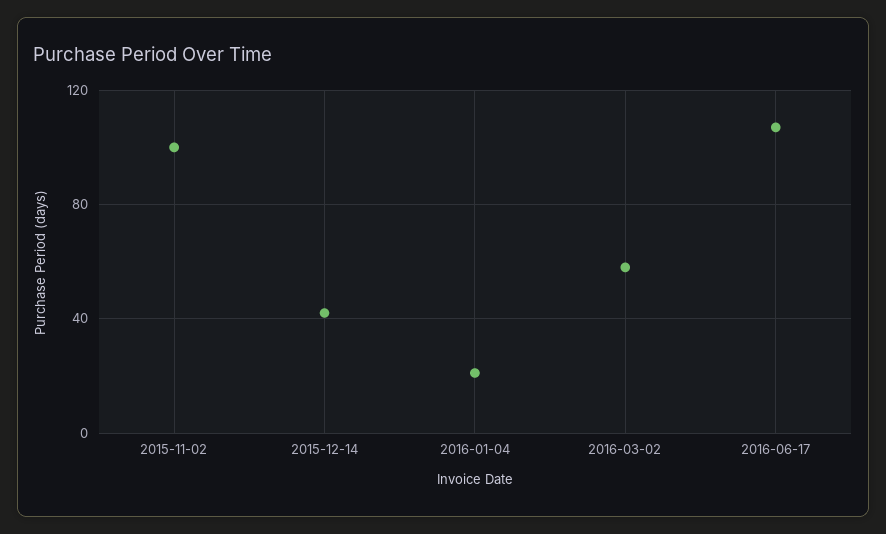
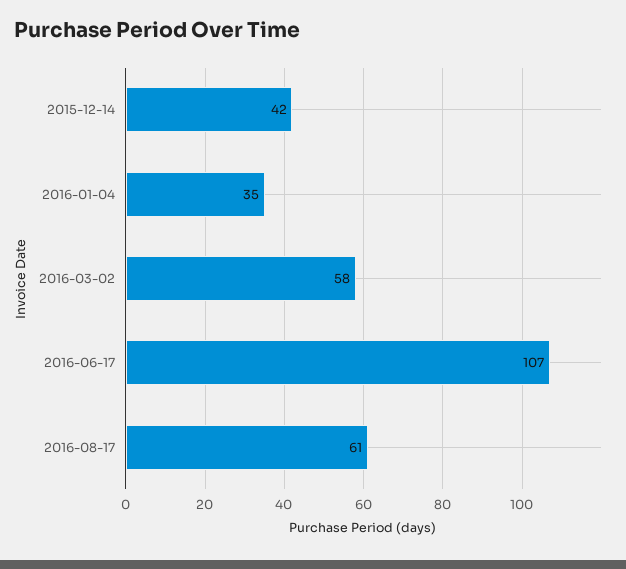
2015-11-02: 100 -> none
2016-01-04: 20 -> 35
2016-08-17: none -> 61

